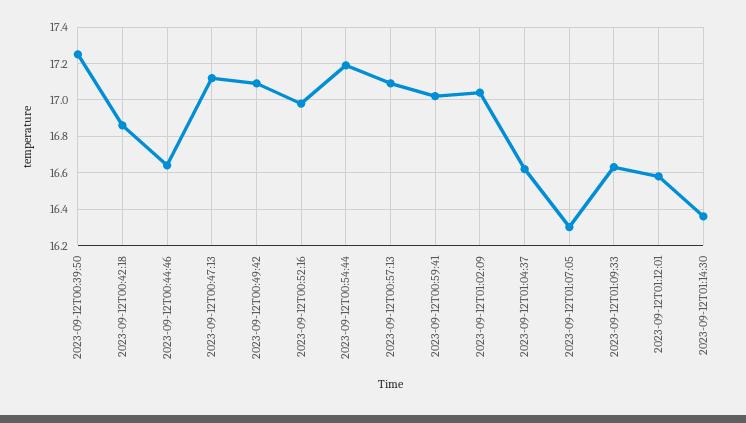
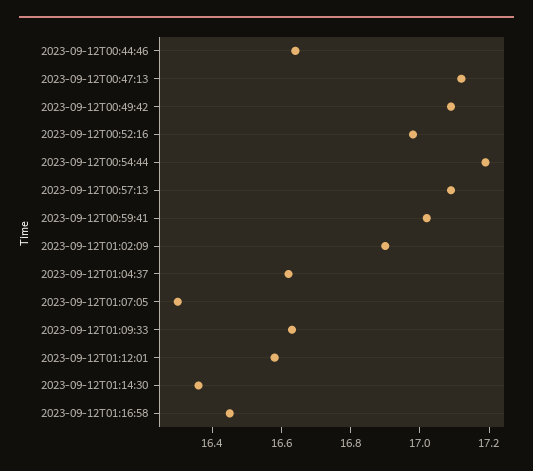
2023-09-12T00:39:50: 17.25 -> none
2023-09-12T00:42:18: 16.85 -> none
2023-09-12T01:02:09: 17.05 -> 16.9
2023-09-12T01:16:58: none -> 16.45

